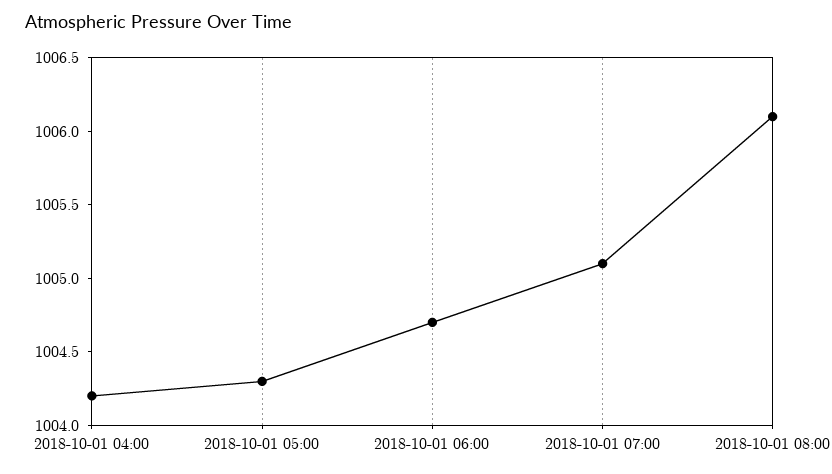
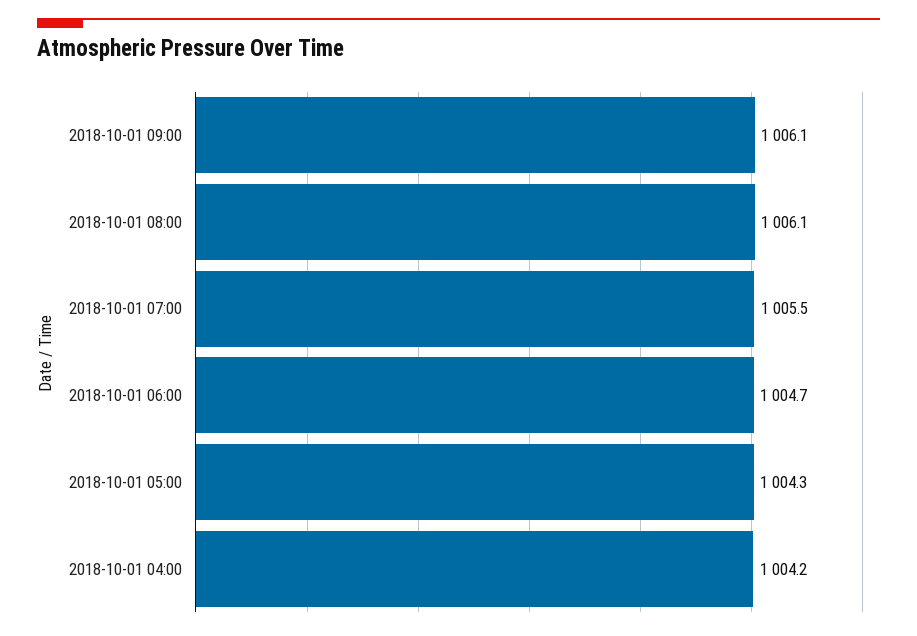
2018-10-01 07:00: 1005.1 -> 1005.5
2018-10-01 09:00: none -> 1006.1

